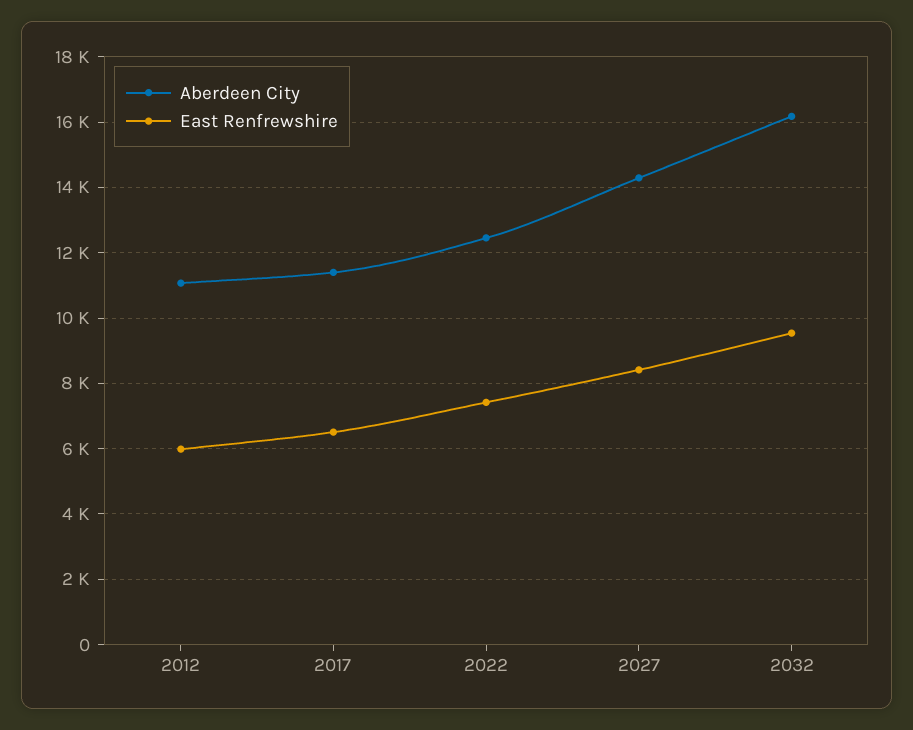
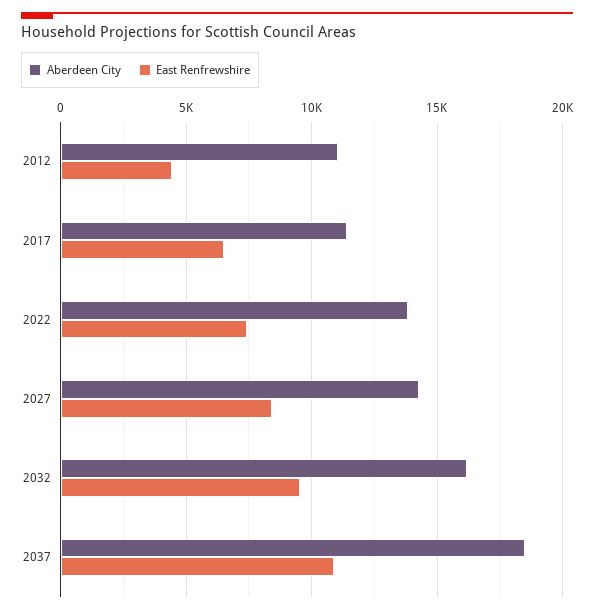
East Renfrewshire, 2012: 6000 -> 4500
Aberdeen City, 2022: 12400 -> 14000
Aberdeen City, 2037: none -> 18500
East Renfrewshire, 2037: none -> 11000

